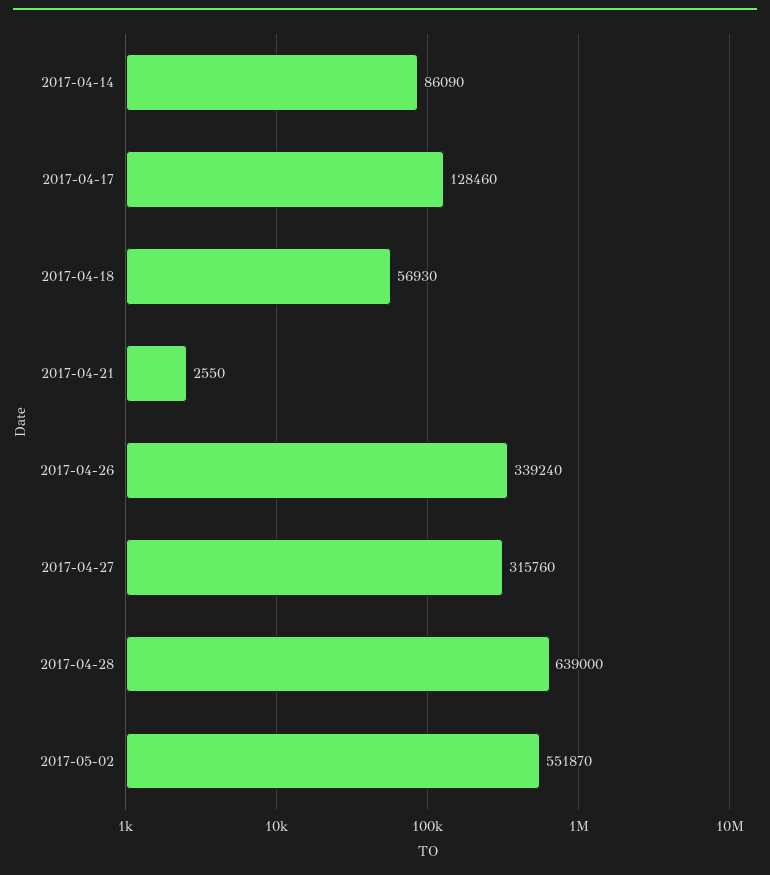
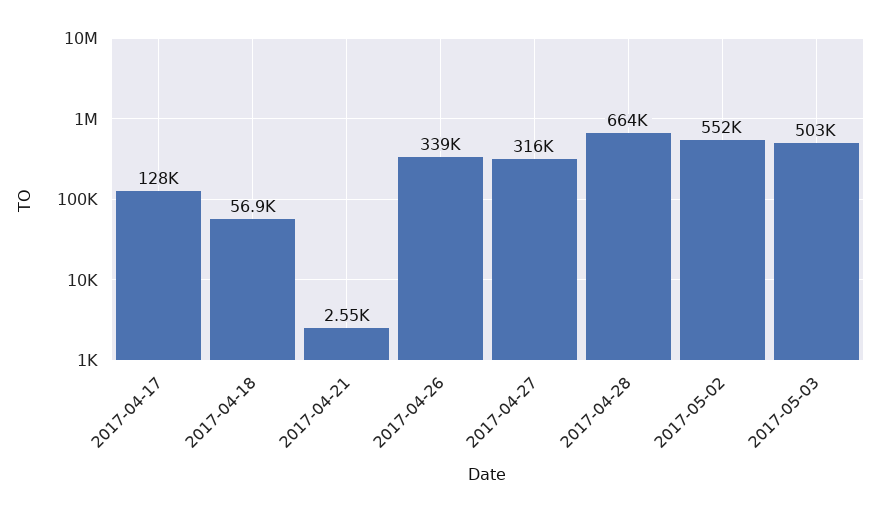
2017-04-14: 86090 -> none
2017-04-28: 639000 -> 664000
2017-05-03: none -> 503000

